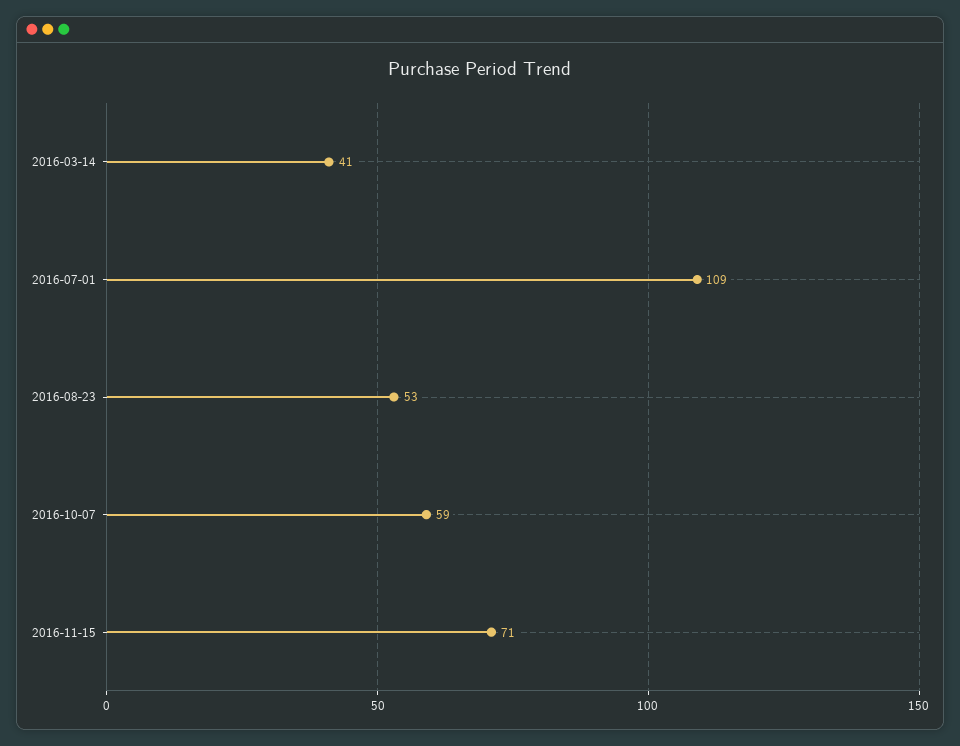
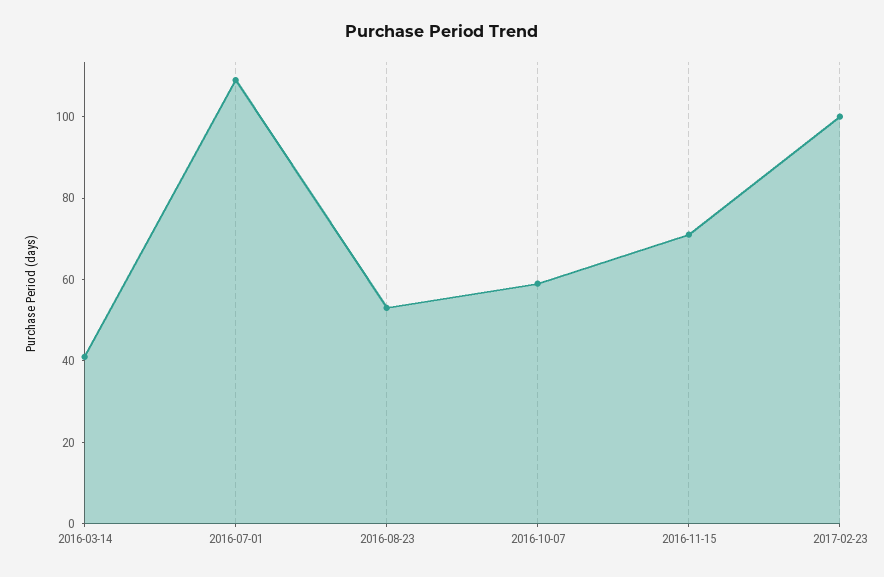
2017-02-23: none -> 100

